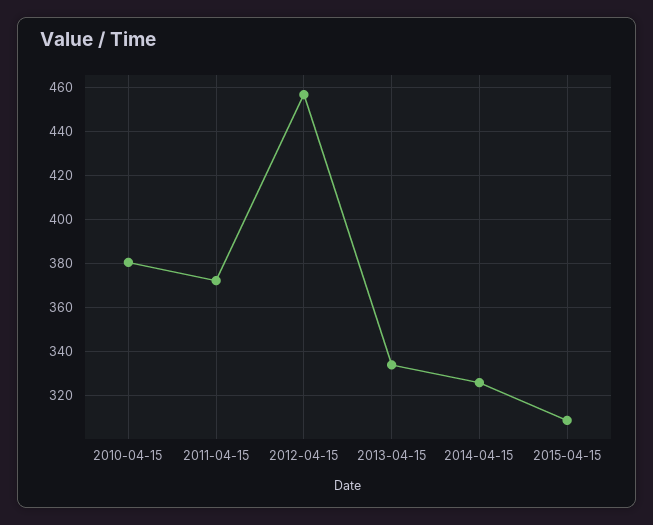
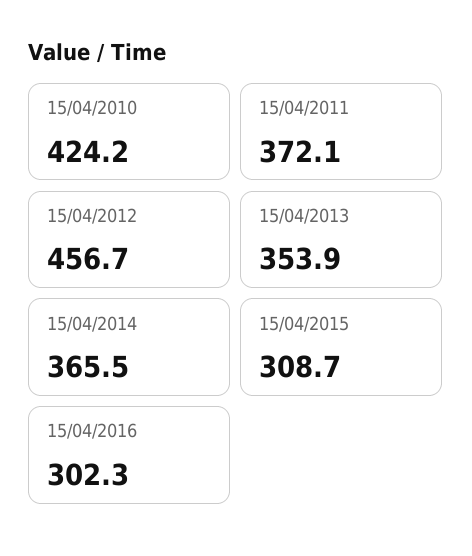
2010-04-15: 380 -> 424.2
2013-04-15: 335 -> 353.9
2014-04-15: 325 -> 365.5
15/04/2016: none -> 302.3

